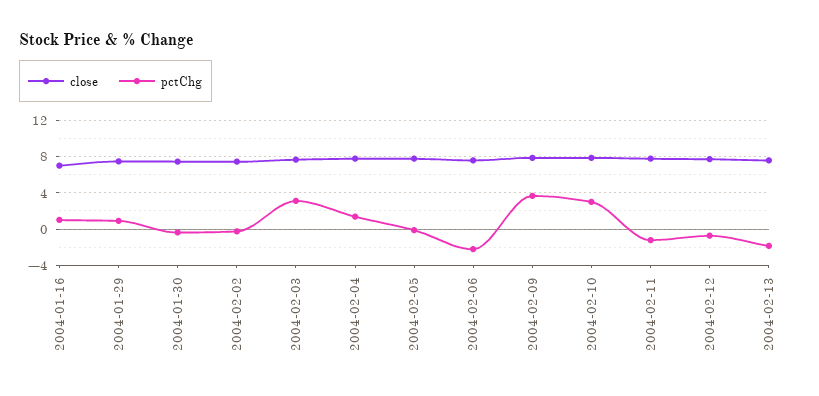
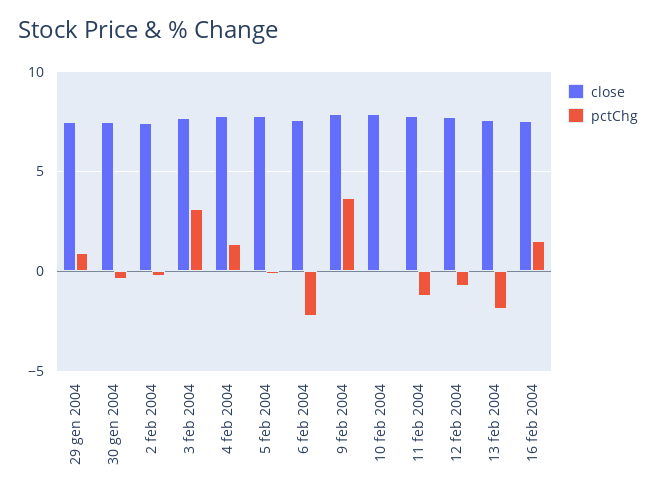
close, 2004-01-16: 7 -> none
pctChg, 2004-01-16: 1 -> none
pctChg, 2004-02-10: 3 -> 0
close, 16 feb 2004: none -> 7.5
pctChg, 16 feb 2004: none -> 1.5

